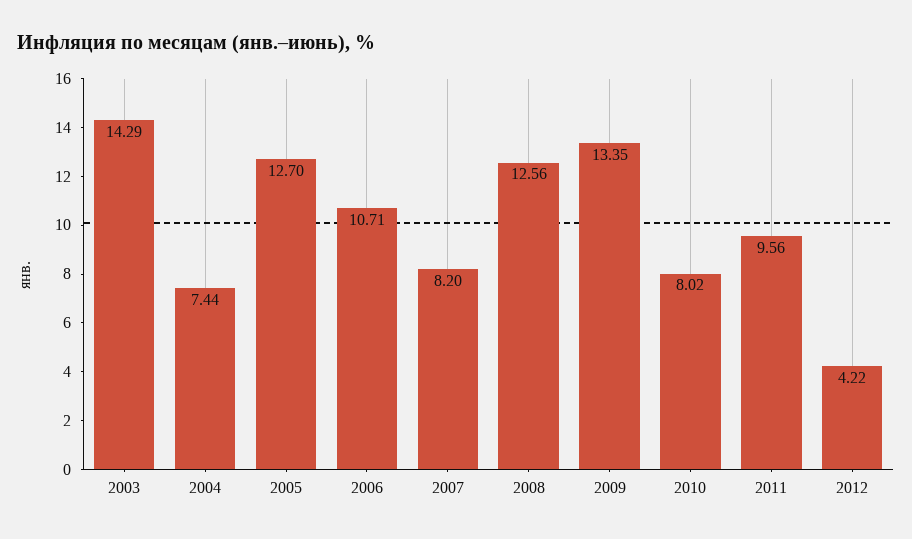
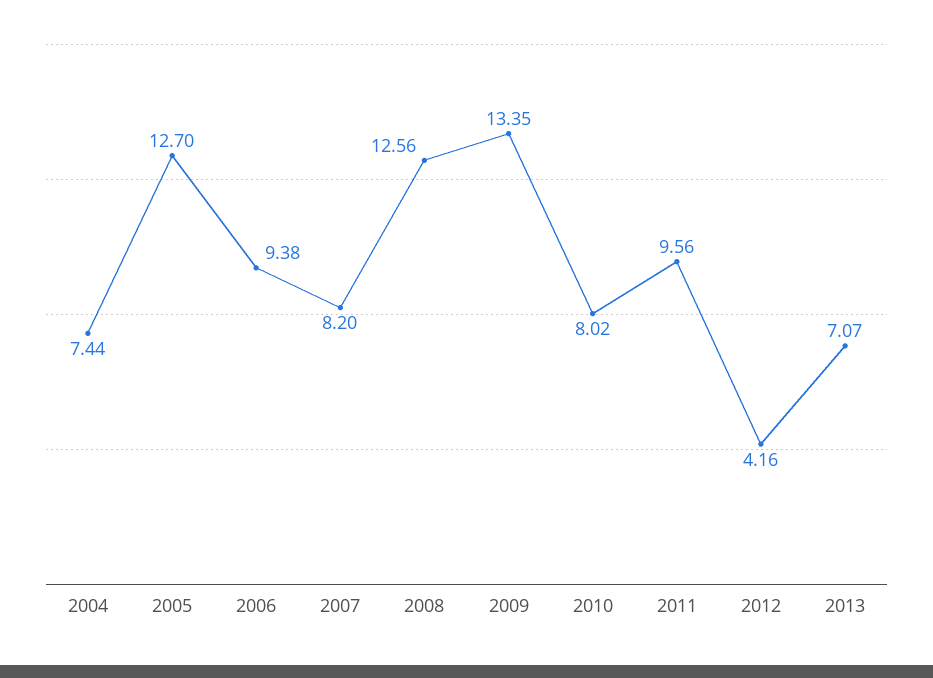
2003: 14.29 -> none
2006: 10.71 -> 9.38
2012: 4.22 -> 4.16
2013: none -> 7.07

